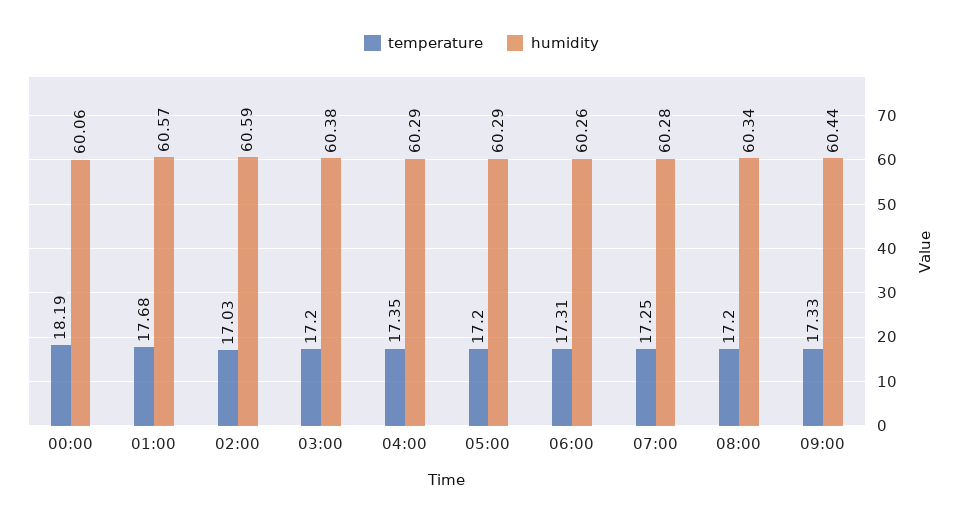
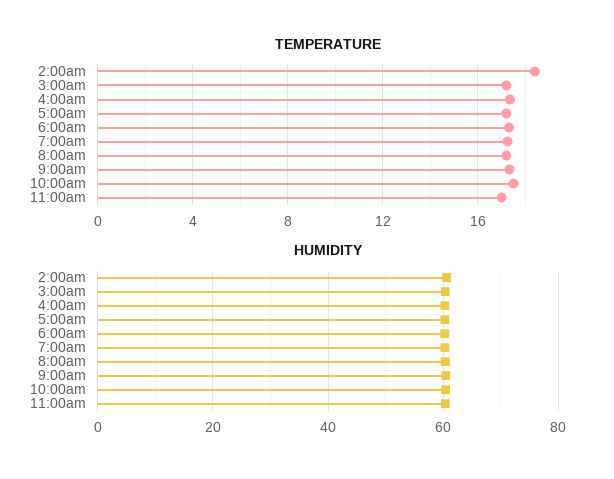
temperature, 00:00: 18.19 -> none
humidity, 00:00: 60.06 -> none
temperature, 01:00: 17.68 -> none
humidity, 01:00: 60.57 -> none
temperature, 02:00: 17.03 -> 18.5
temperature, 10:00am: none -> 17.5
temperature, 11:00am: none -> 17
humidity, 10:00am: none -> 60
humidity, 11:00am: none -> 60

